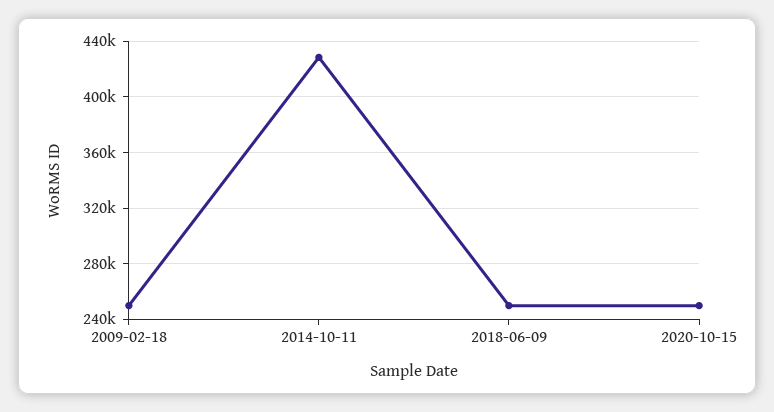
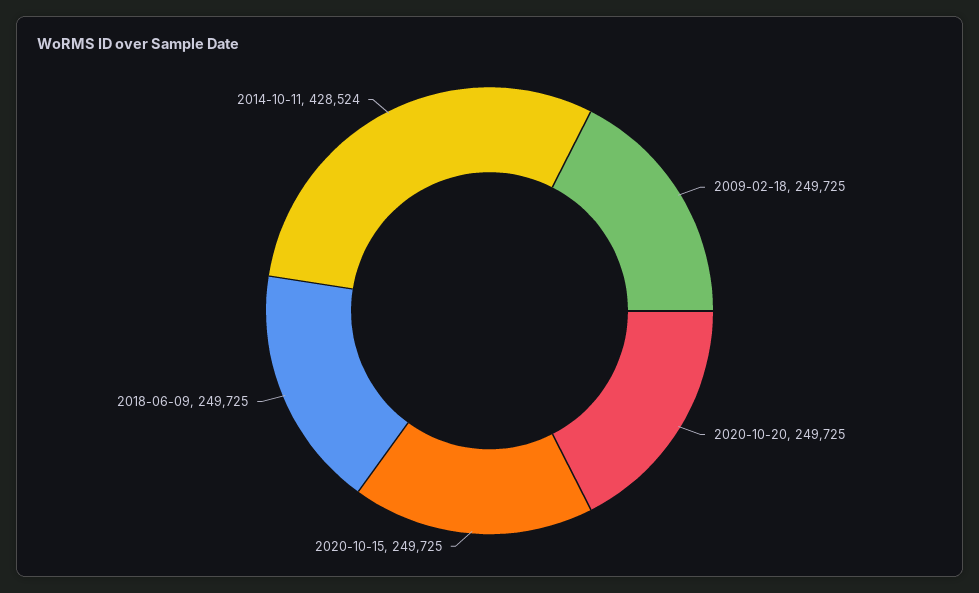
2020-10-20: none -> 249725

